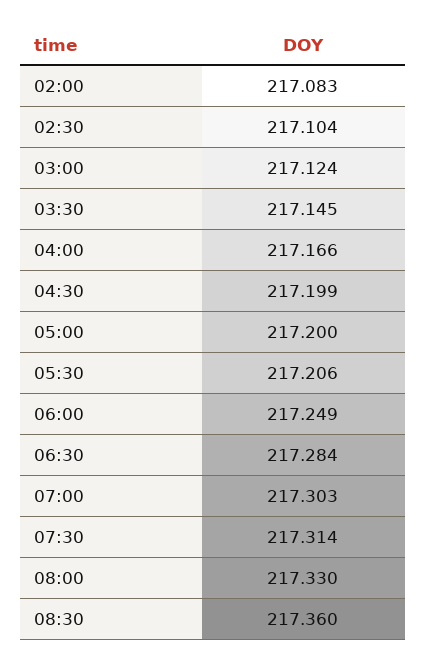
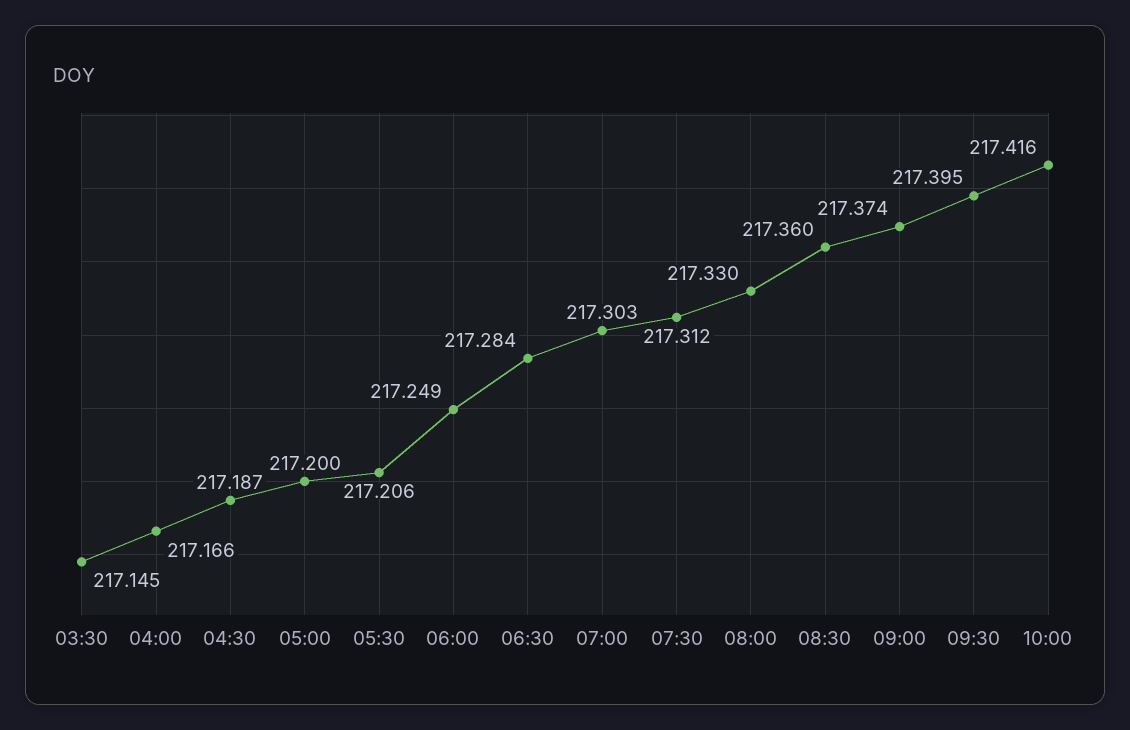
02:00: 217.083 -> none
02:30: 217.104 -> none
03:00: 217.124 -> none
04:30: 217.199 -> 217.187
07:30: 217.314 -> 217.312
09:00: none -> 217.374
09:30: none -> 217.395
10:00: none -> 217.416

